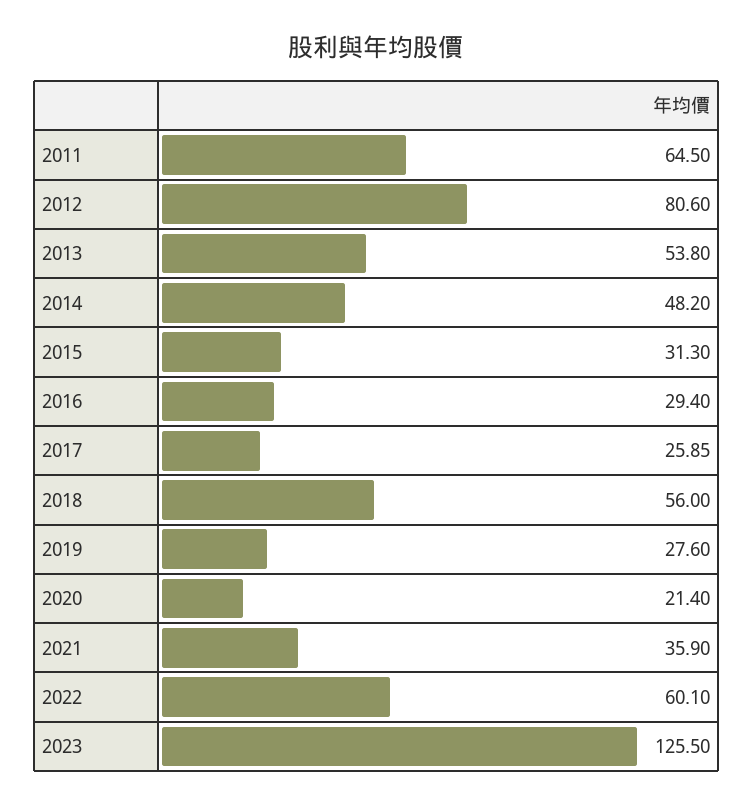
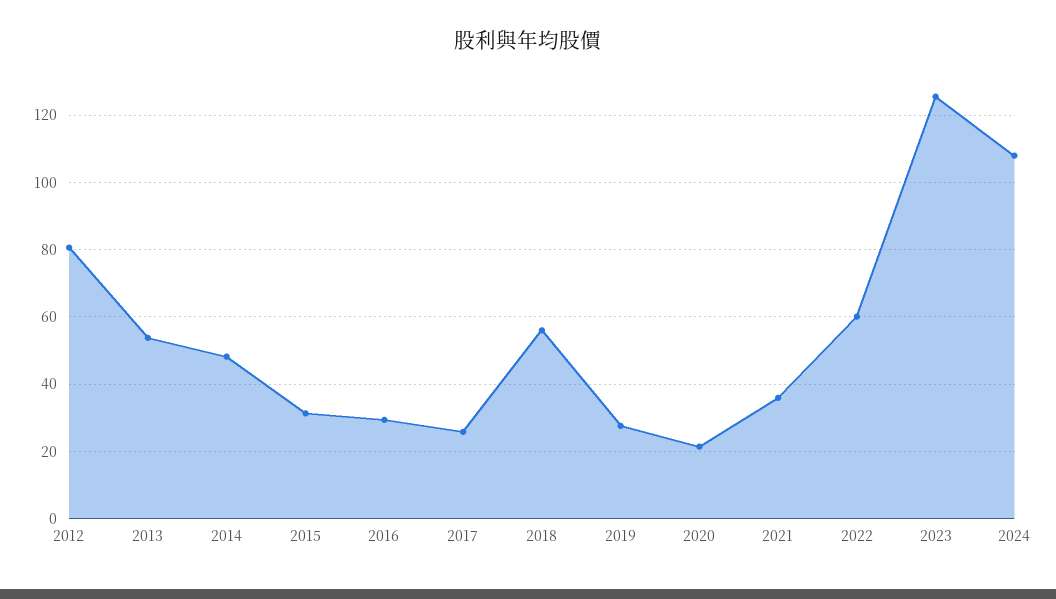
2011: 64.5 -> none
2024: none -> 108

